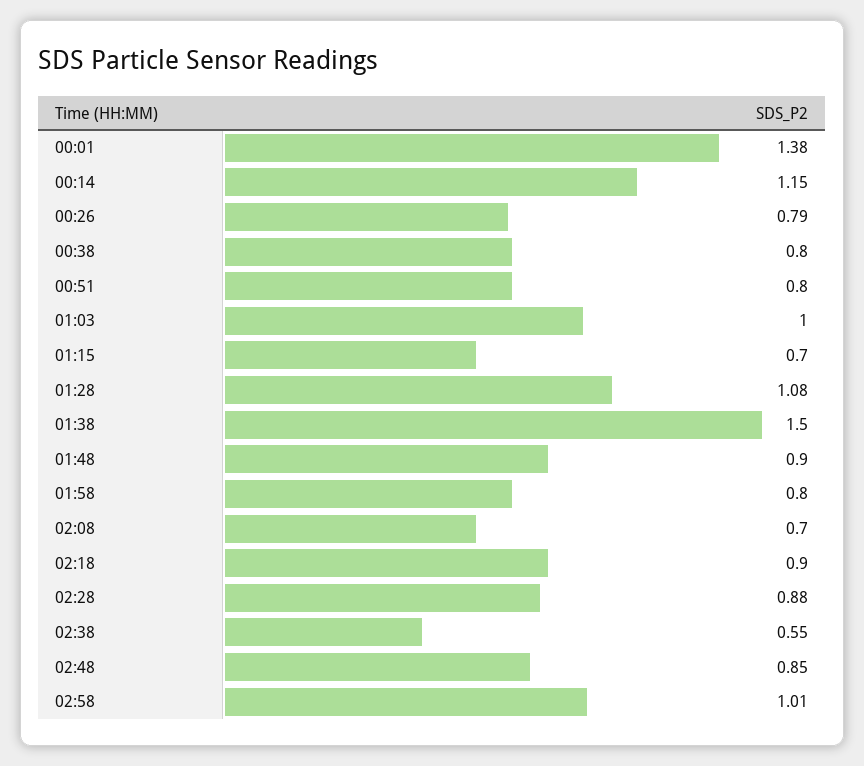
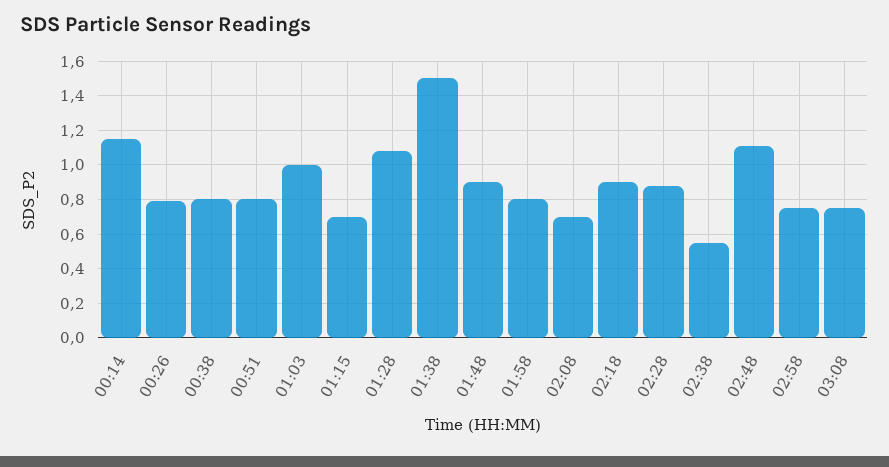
00:01: 1.38 -> none
02:48: 0.85 -> 1.1
02:58: 1.01 -> 0.75
03:08: none -> 0.75

